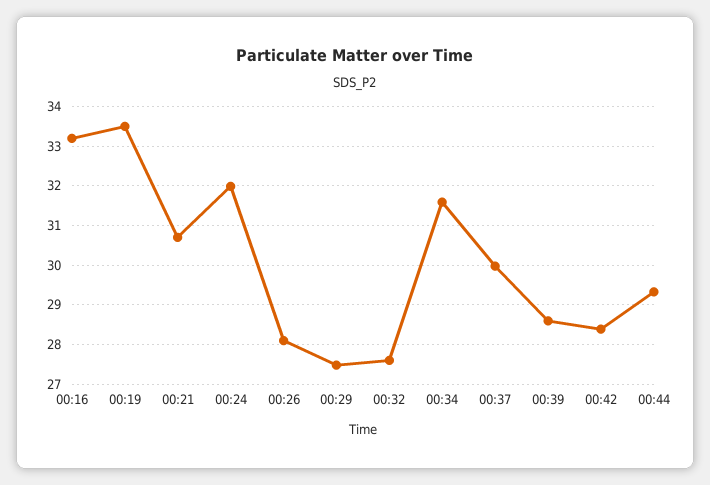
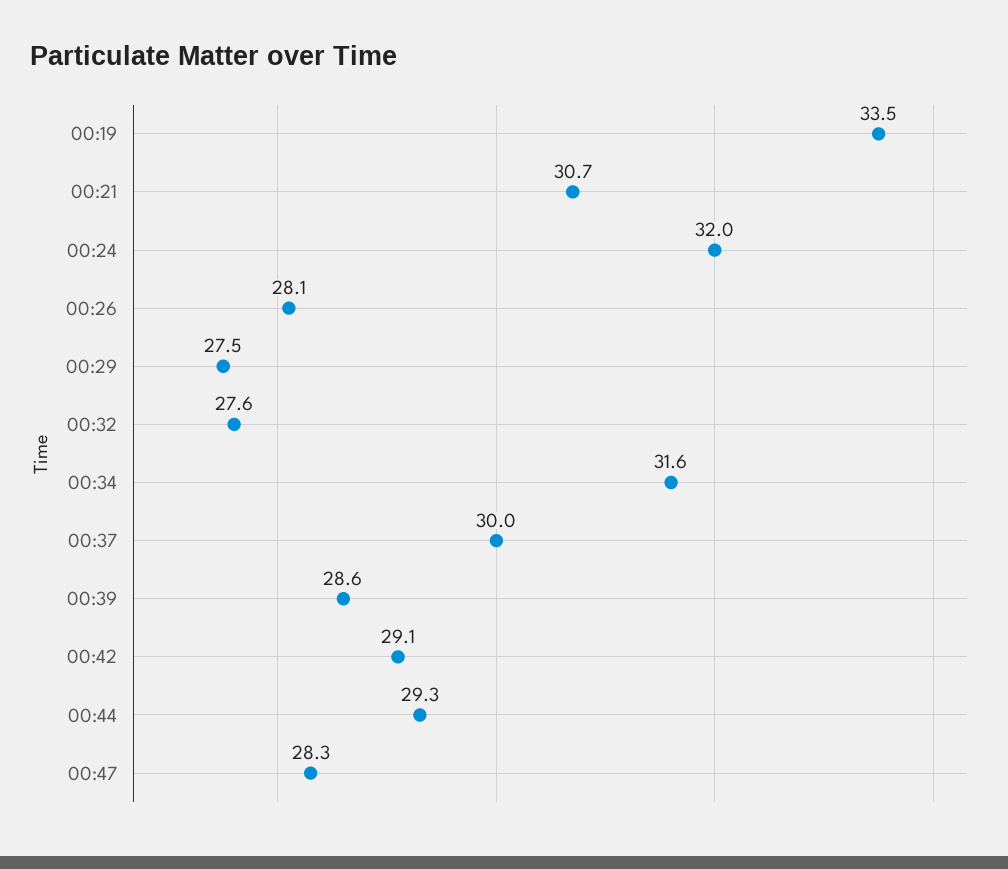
00:16: 33.2 -> none
00:42: 28.4 -> 29.1
00:47: none -> 28.3

